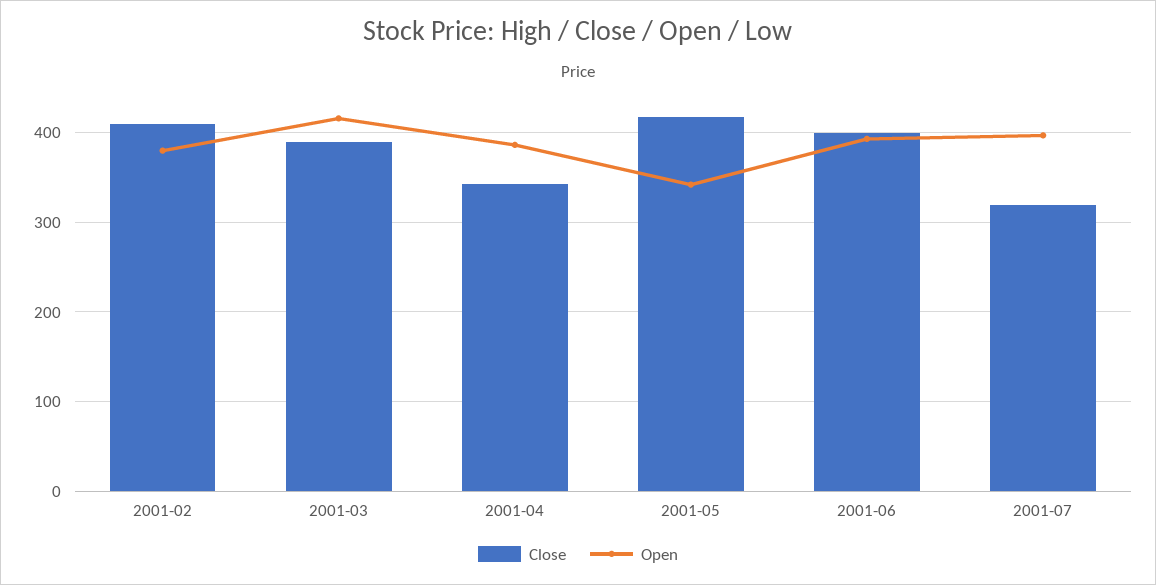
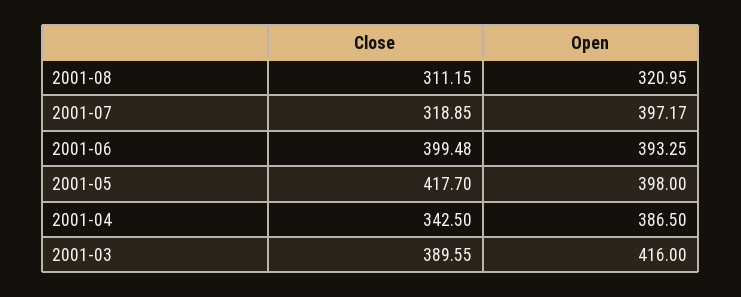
Close, 2001-02: 410 -> none
Open, 2001-02: 380 -> none
Open, 2001-05: 340 -> 398
Close, 2001-08: none -> 311.15
Open, 2001-08: none -> 320.95

